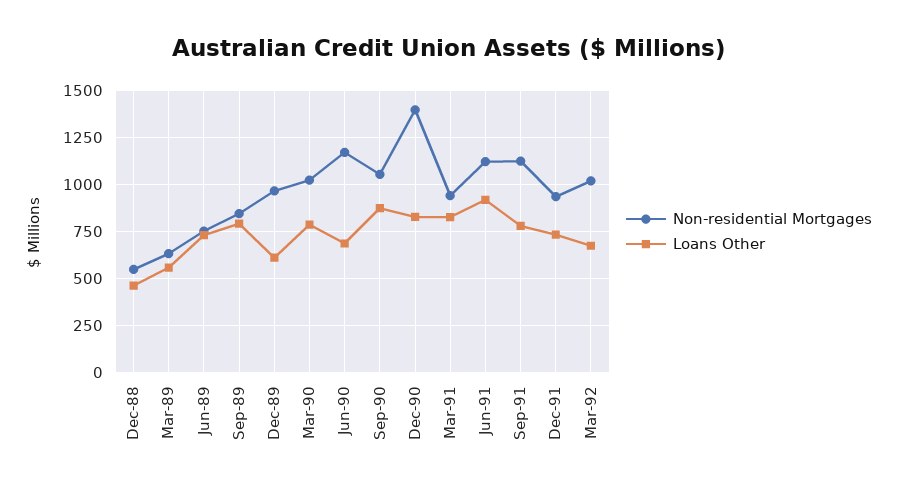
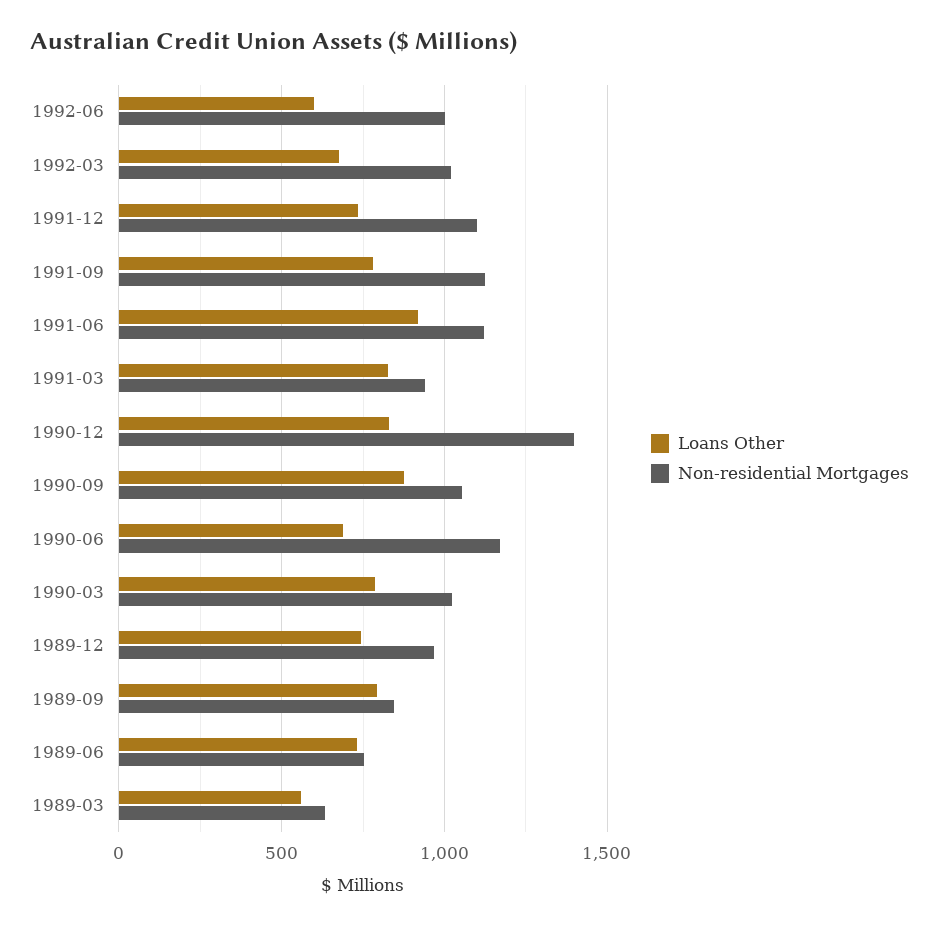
Non-residential Mortgages, Dec-88: 550 -> none
Loans Other, Dec-88: 450 -> none
Loans Other, Dec-89: 600 -> 750
Non-residential Mortgages, Dec-91: 950 -> 1100
Loans Other, 1992-06: none -> 600
Non-residential Mortgages, 1992-06: none -> 1000

